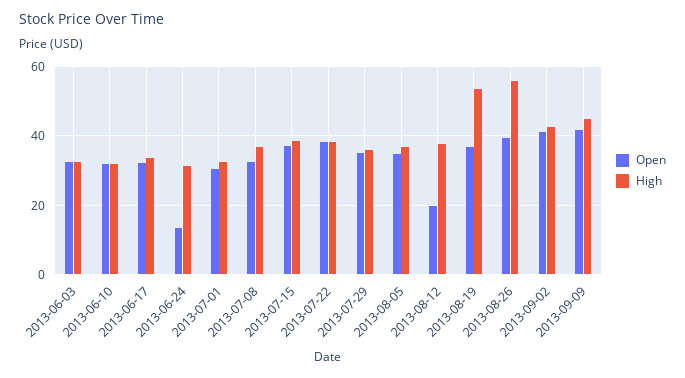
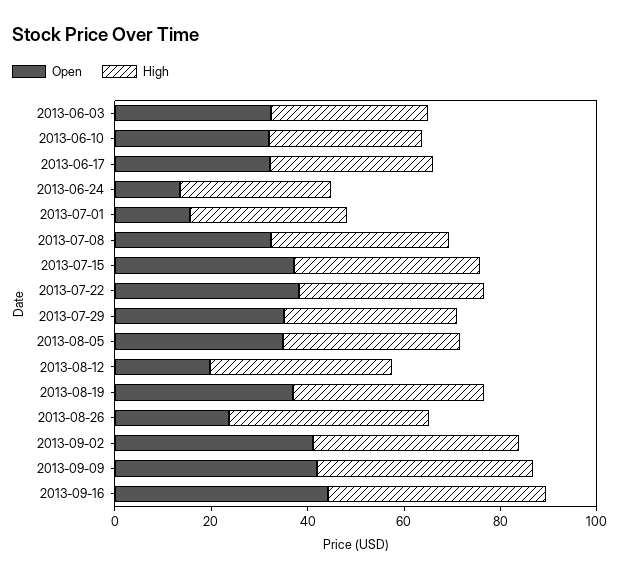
Open, 2013-07-01: 30 -> 15
High, 2013-08-19: 54 -> 40
Open, 2013-08-26: 40 -> 25
High, 2013-08-26: 56 -> 40
Open, 2013-09-16: none -> 45
High, 2013-09-16: none -> 45

